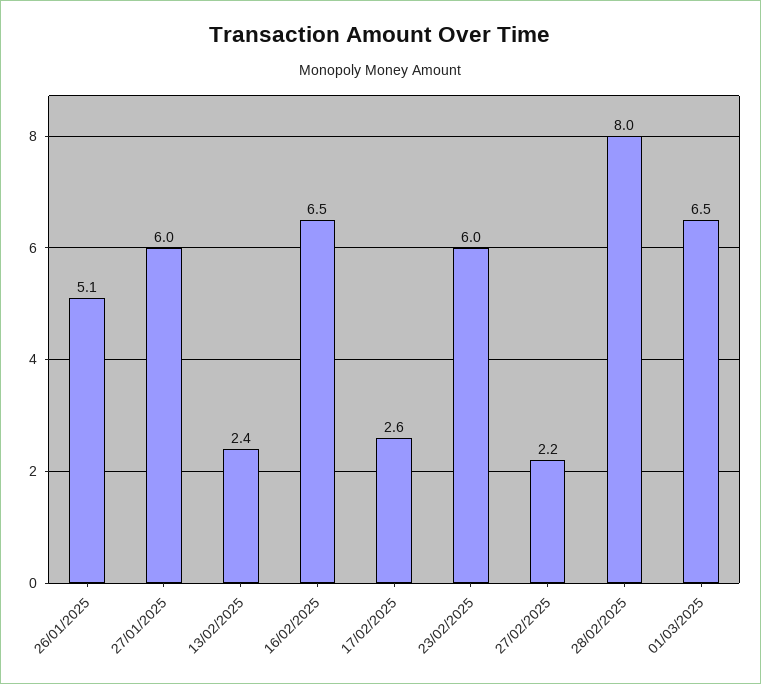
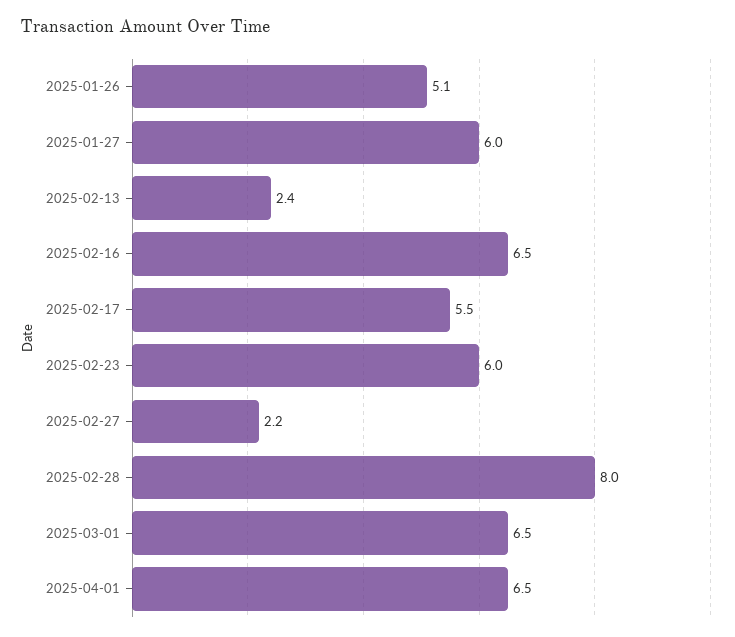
17/02/2025: 2.6 -> 5.5
2025-04-01: none -> 6.5

